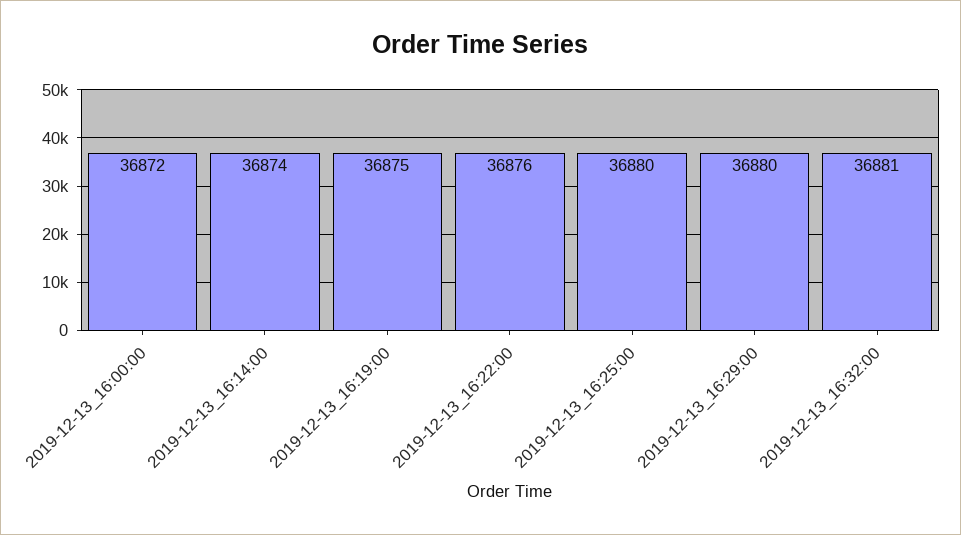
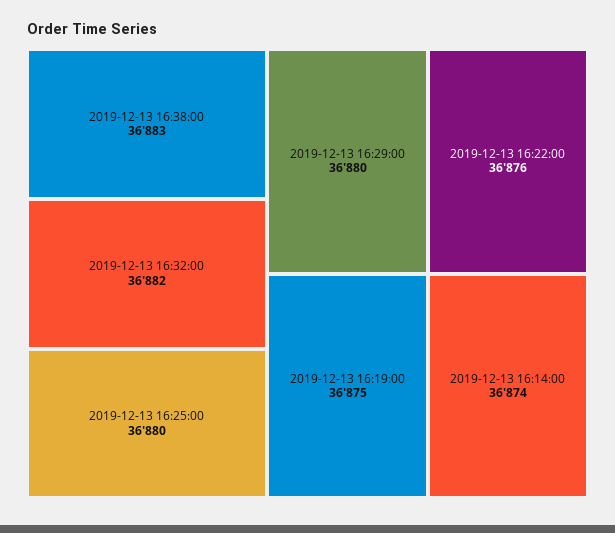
2019-12-13_16:00:00: 36872 -> none
2019-12-13_16:32:00: 36881 -> 36882
2019-12-13 16:38:00: none -> 36883

